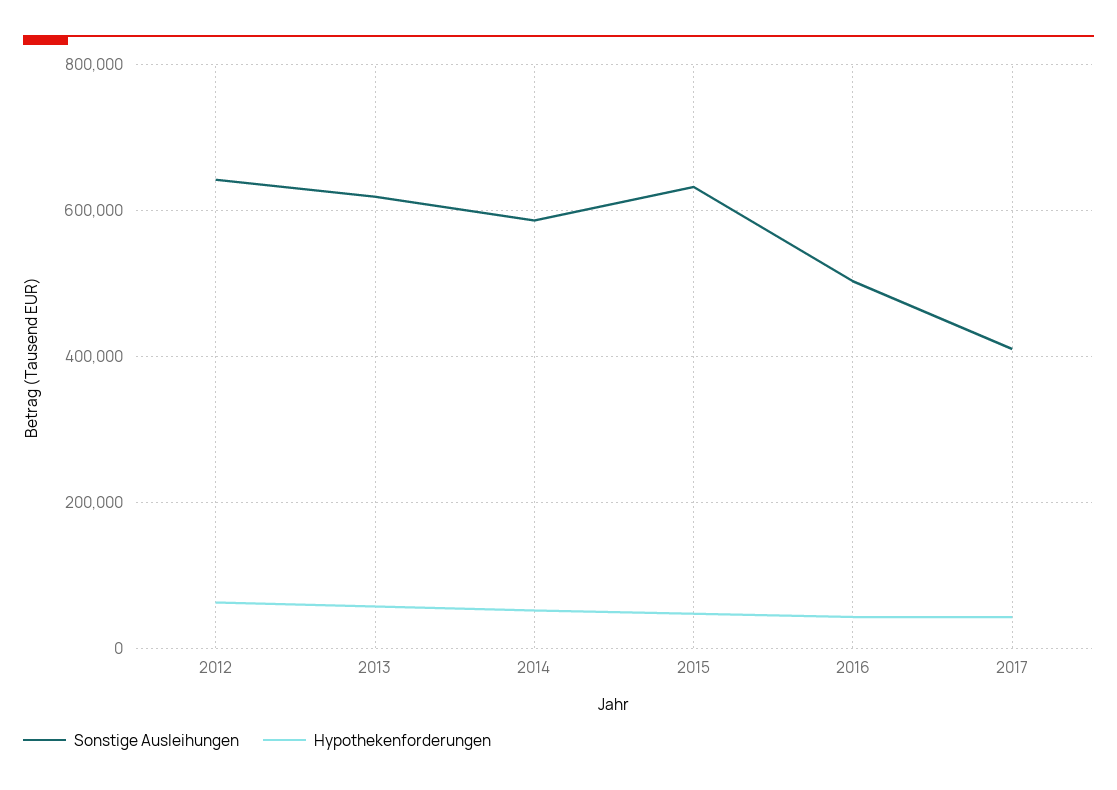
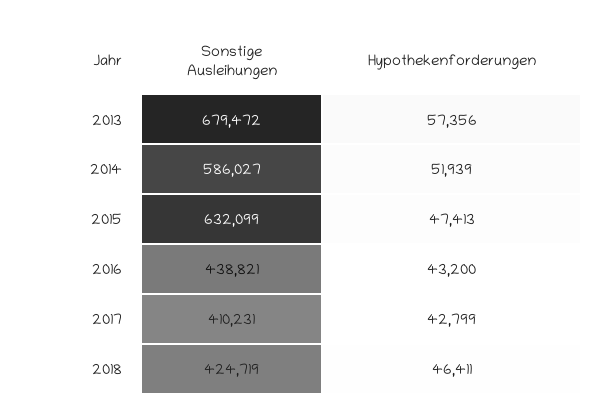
Sonstige Ausleihungen, 2012: 640000 -> none
Hypothekenforderungen, 2012: 60000 -> none
Sonstige Ausleihungen, 2013: 620000 -> 679472
Sonstige Ausleihungen, 2016: 500000 -> 438821
Sonstige Ausleihungen, 2018: none -> 424719
Hypothekenforderungen, 2018: none -> 46411

